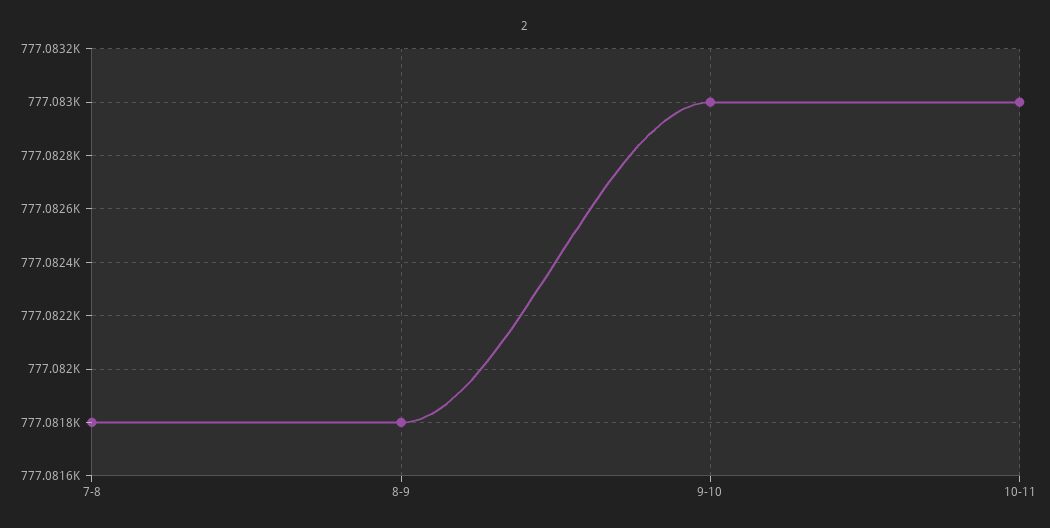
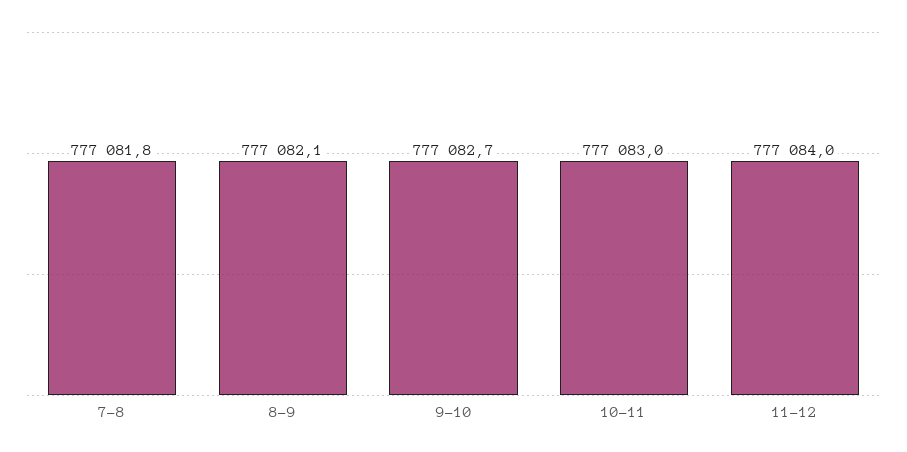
8-9: 777081.8 -> 777082.1
9-10: 777083 -> 777082.7
11-12: none -> 777084

